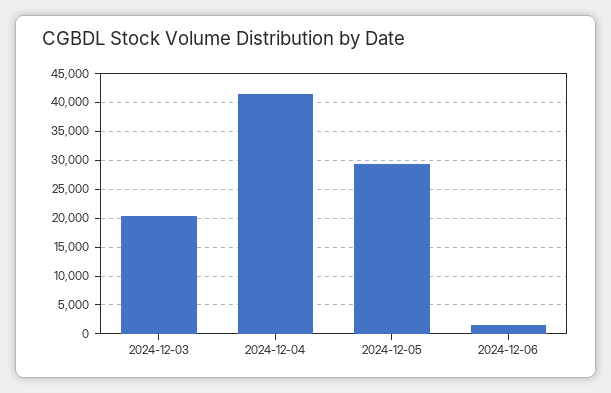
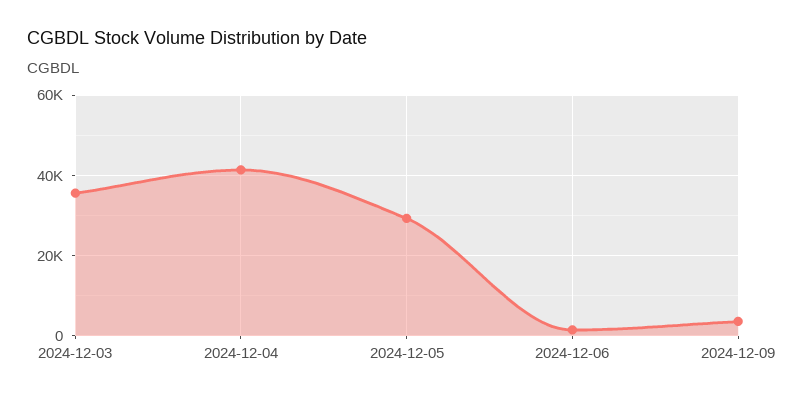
2024-12-03: 20000 -> 36000
2024-12-09: none -> 4000

